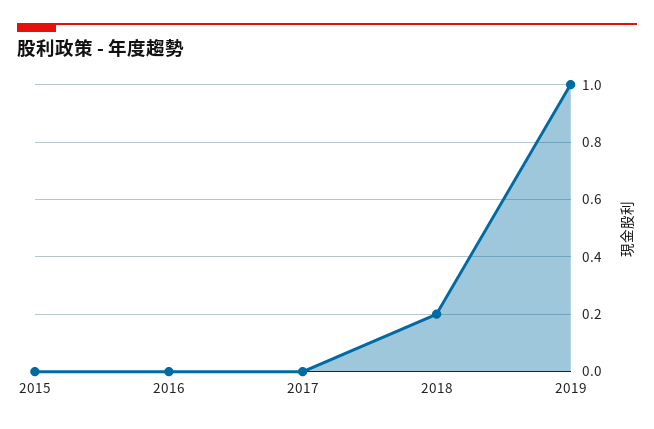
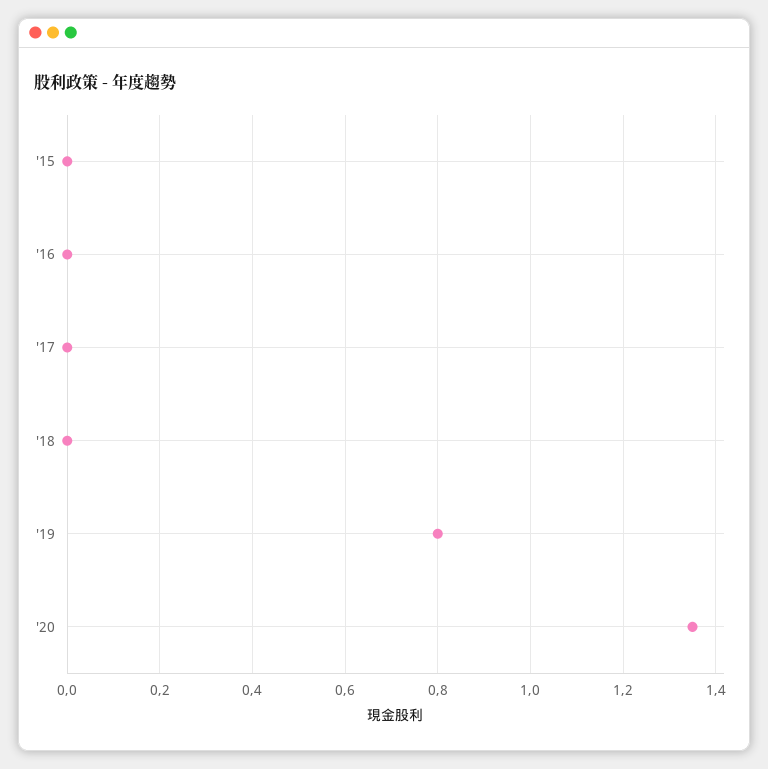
2018: 0.2 -> 0
2019: 1 -> 0.8
'20: none -> 1.35

